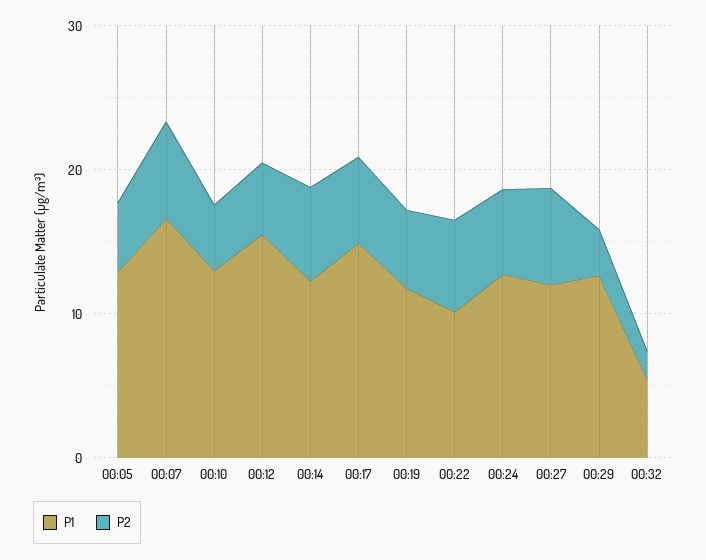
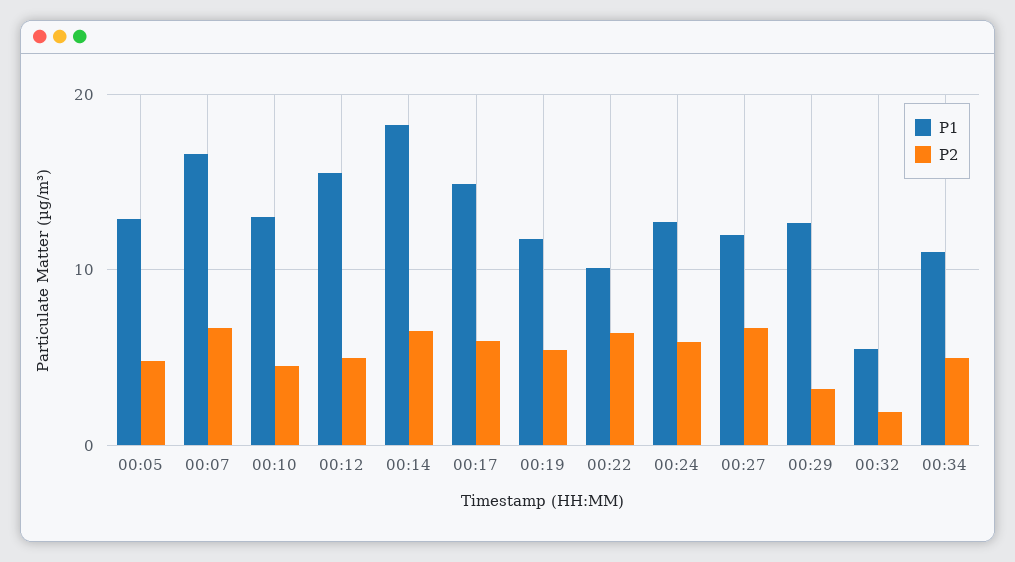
P1, 00:14: 12 -> 18
P1, 00:34: none -> 11
P2, 00:34: none -> 5

